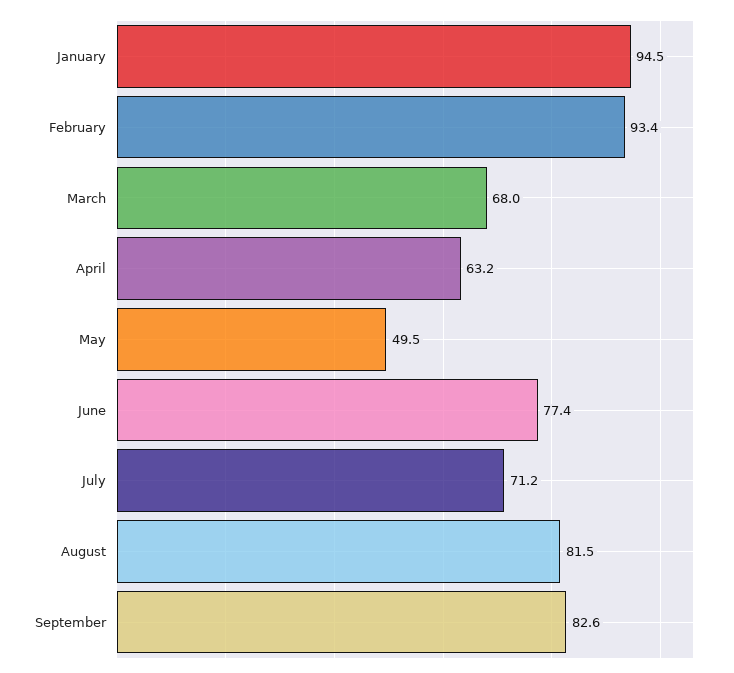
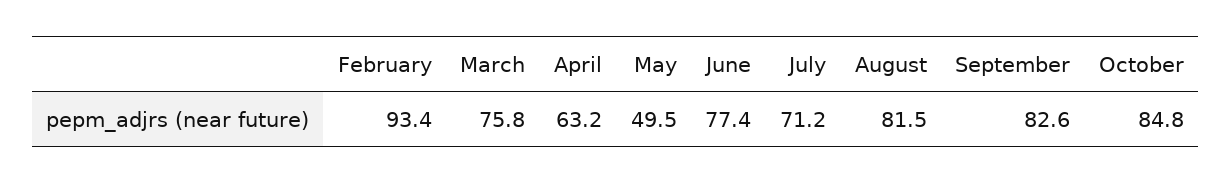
January: 94.5 -> none
March: 68 -> 75.8
October: none -> 84.8

